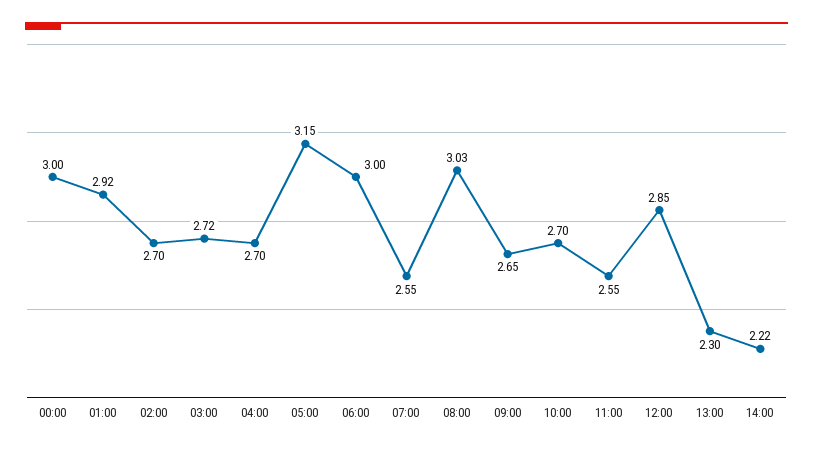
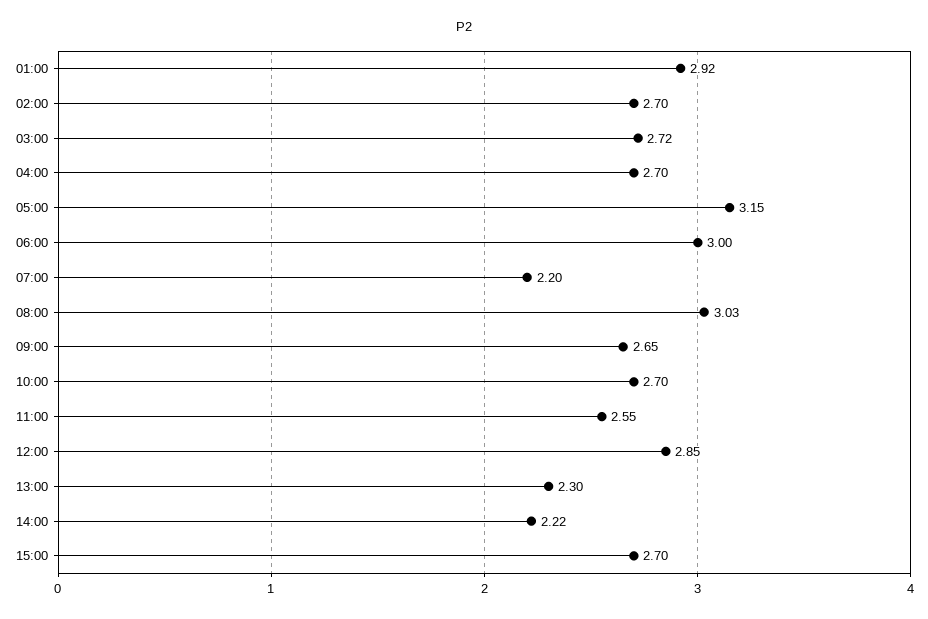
00:00: 3 -> none
07:00: 2.55 -> 2.2
15:00: none -> 2.7

